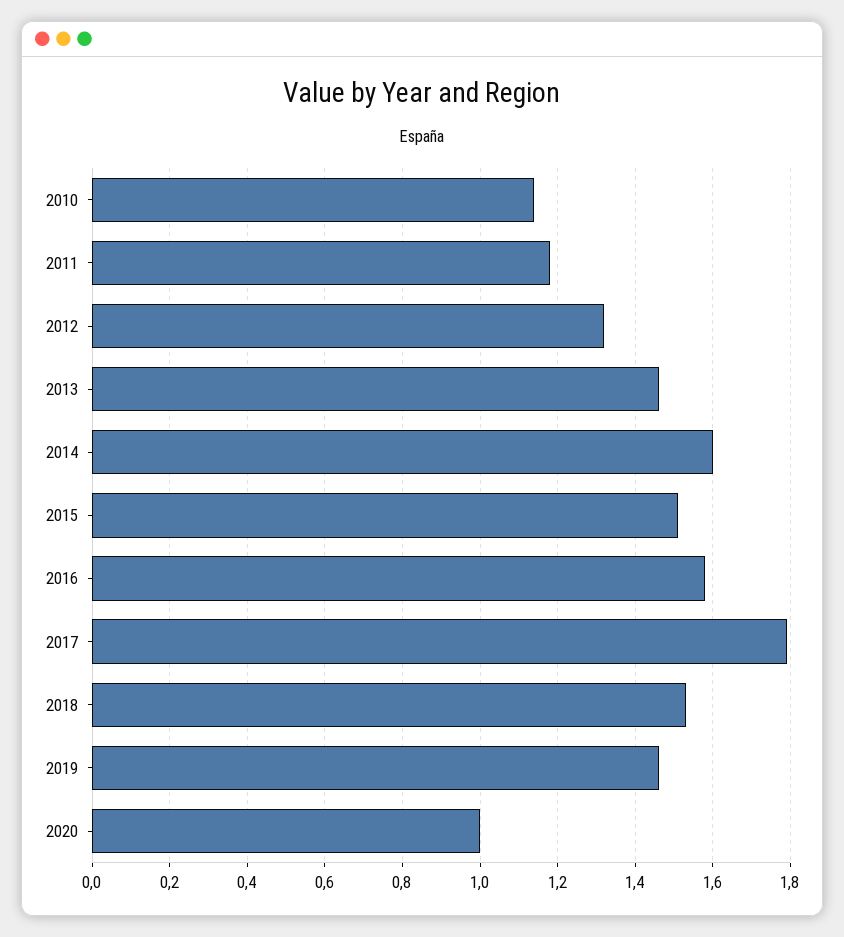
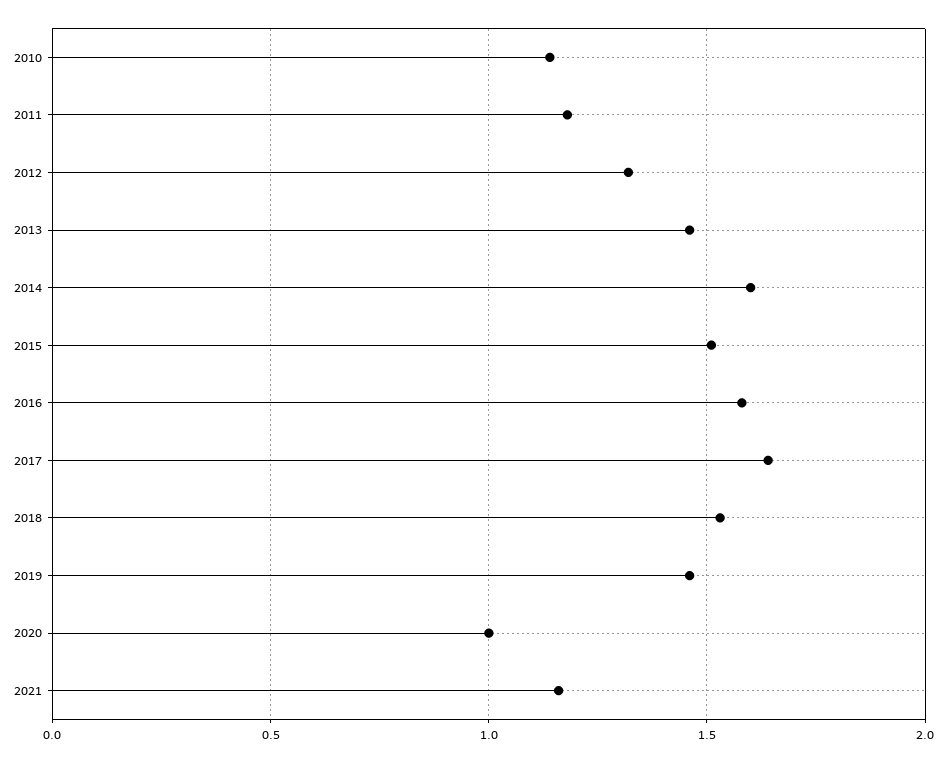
2017: 1.8 -> 1.65
2021: none -> 1.15

